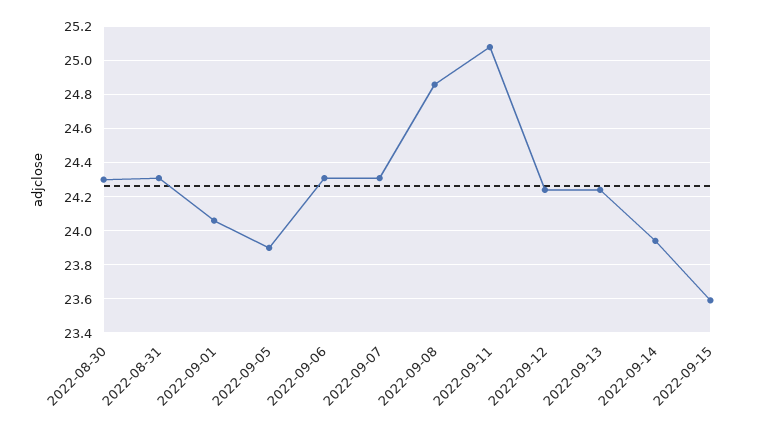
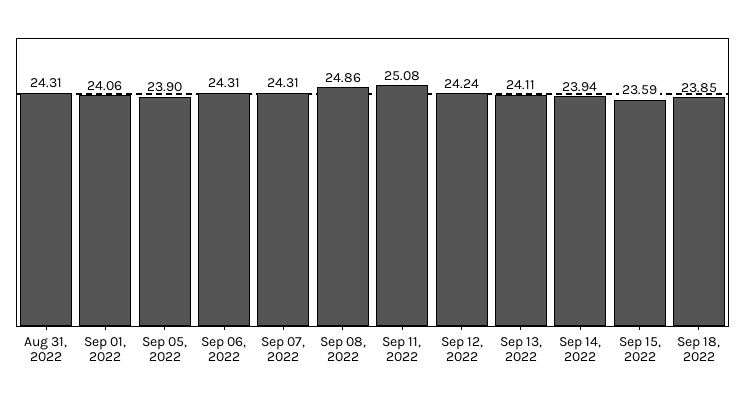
2022-08-30: 24.3 -> none
2022-09-13: 24.25 -> 24.11
Sep 18, 2022: none -> 23.85

